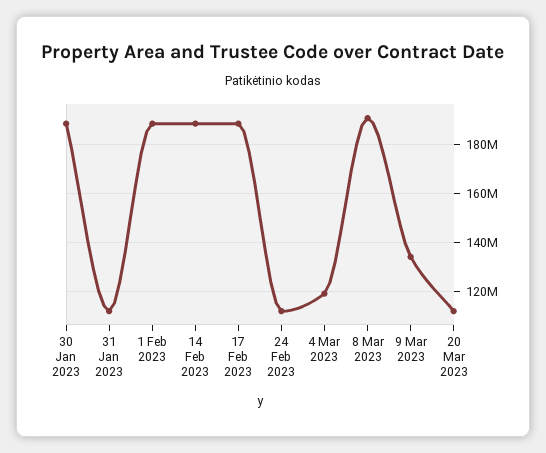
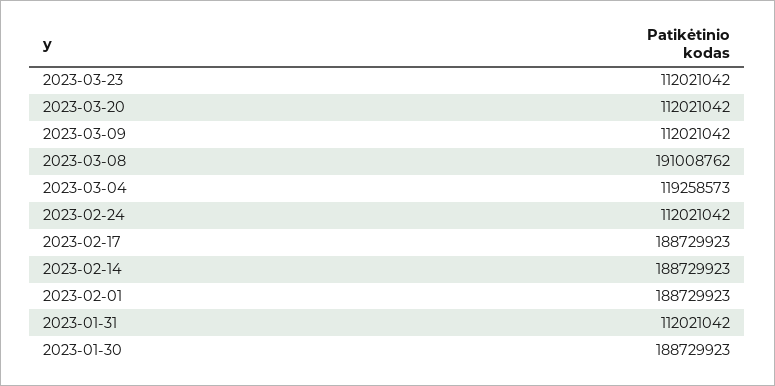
9 Mar 2023: 135000000 -> 112021042
2023-03-23: none -> 112021042

